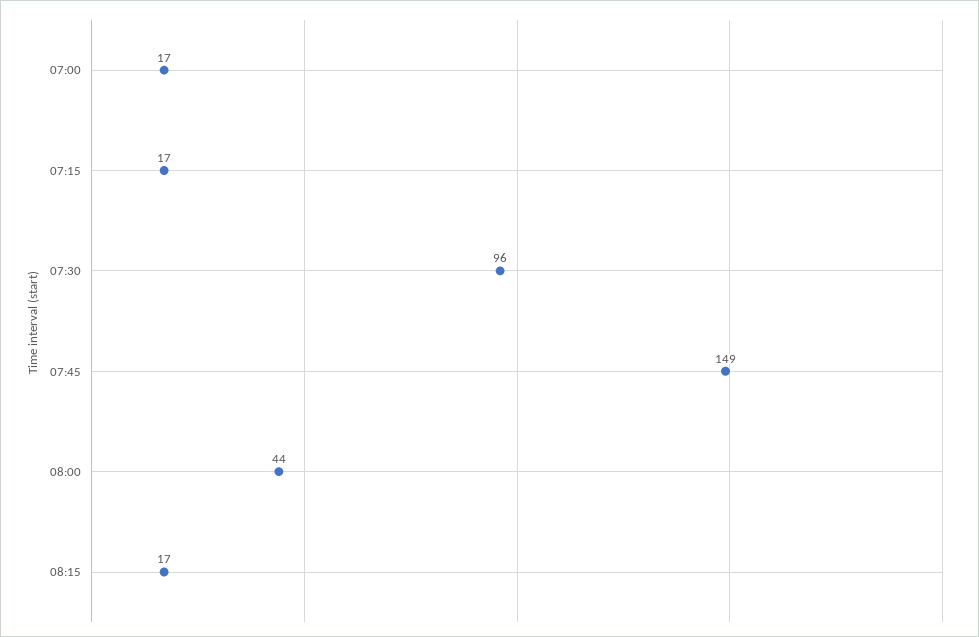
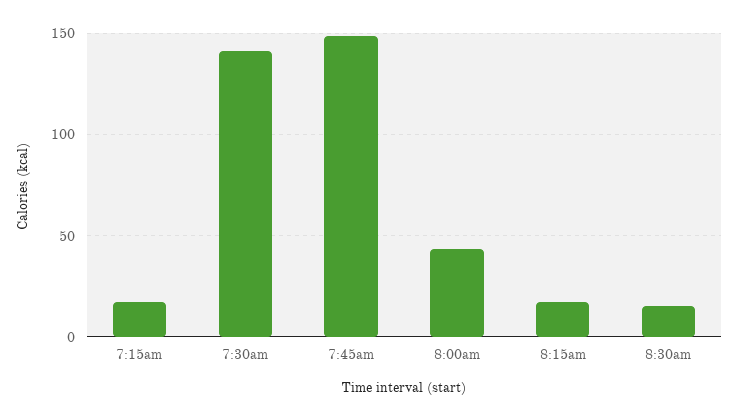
07:00: 17 -> none
07:30: 96 -> 140
8:30am: none -> 15

